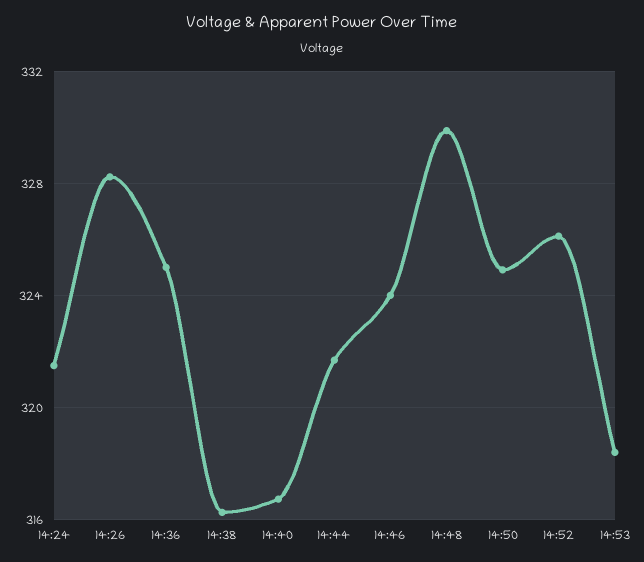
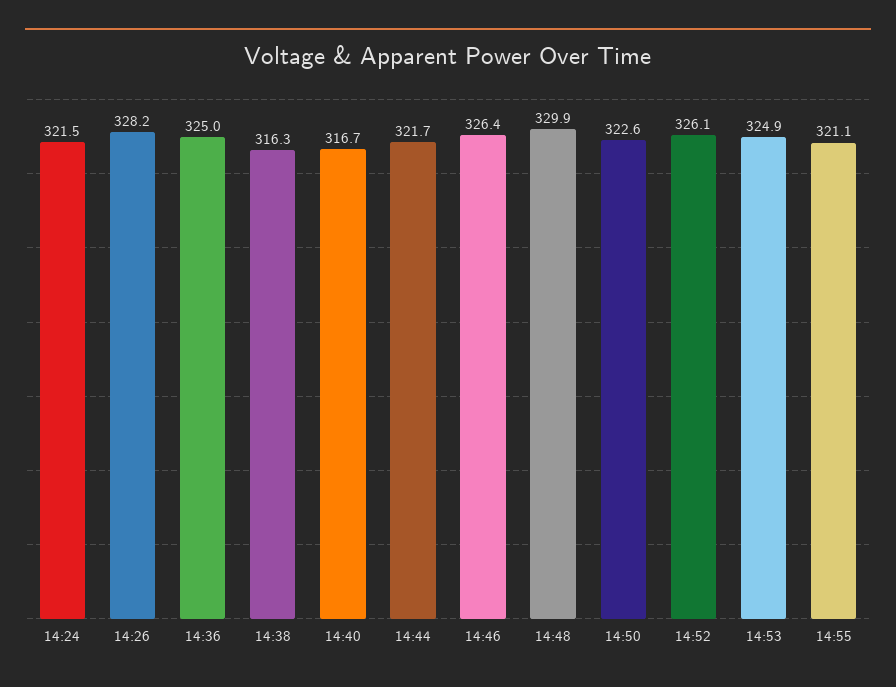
14:46: 324 -> 326.4
14:50: 325 -> 322.6
14:53: 318.5 -> 324.9
14:55: none -> 321.1

